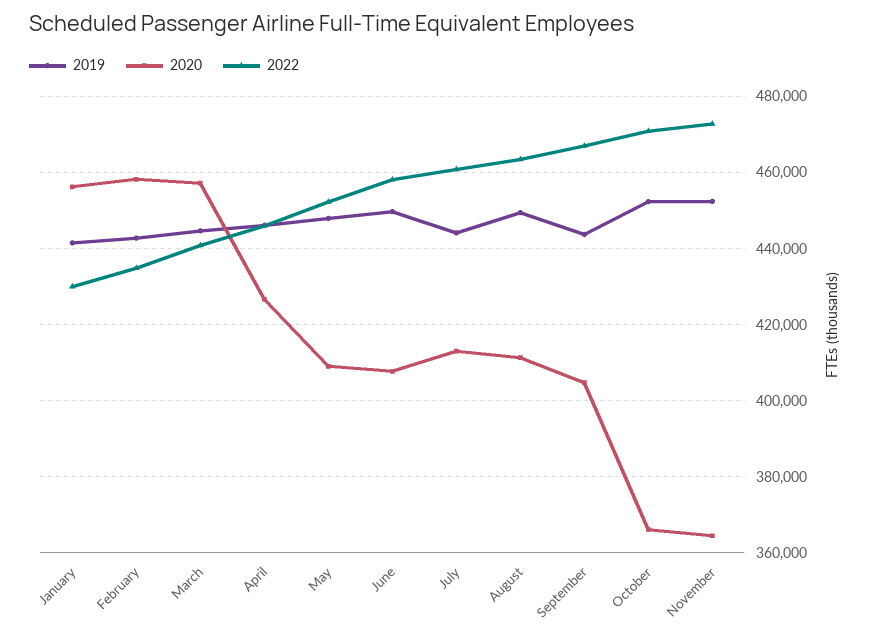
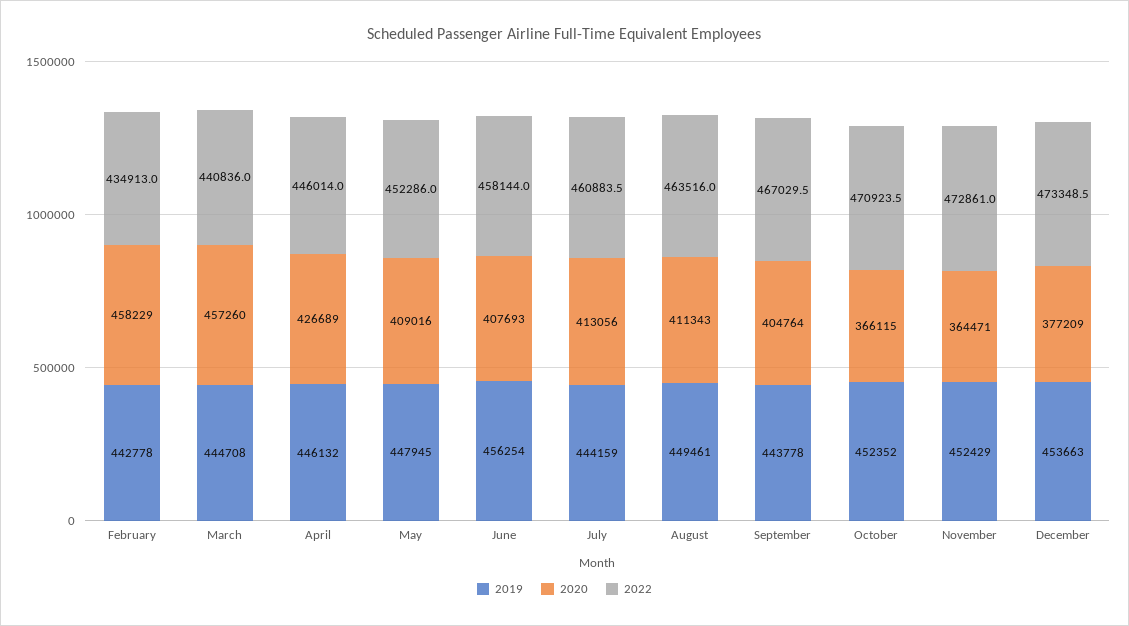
2019, January: 442000 -> none
2020, January: 456000 -> none
2022, January: 430000 -> none
2019, June: 450000 -> 456254
2019, December: none -> 453663
2020, December: none -> 377209
2022, December: none -> 473348.5

